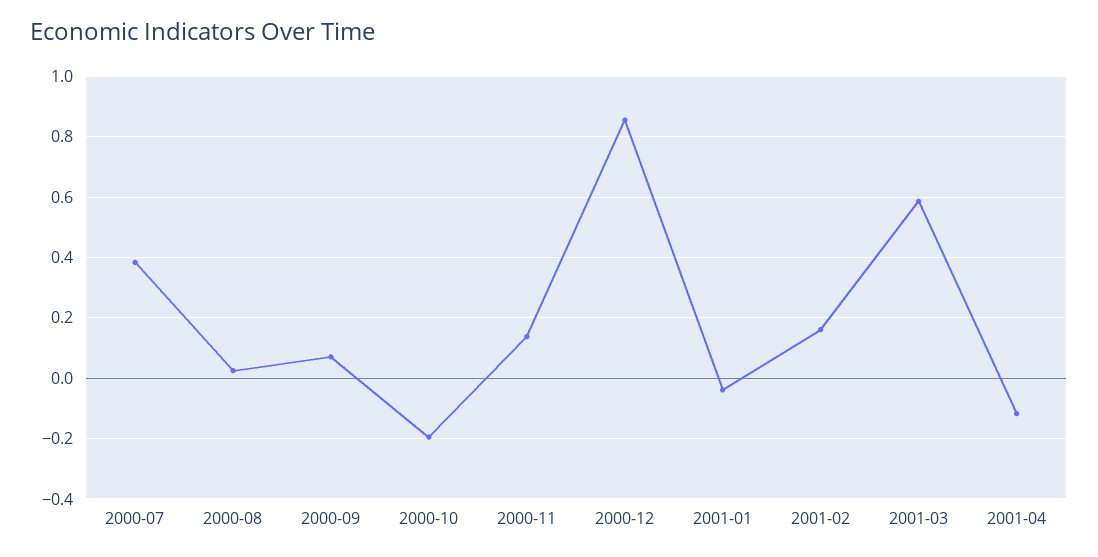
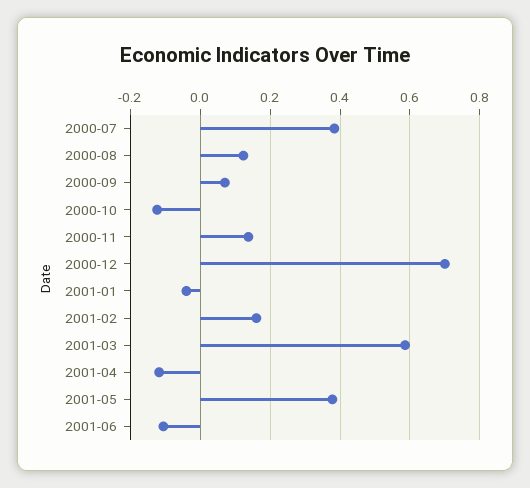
2000-08: 0.02 -> 0.12
2000-10: -0.2 -> -0.12
2000-12: 0.86 -> 0.7
2001-05: none -> 0.38
2001-06: none -> -0.1

